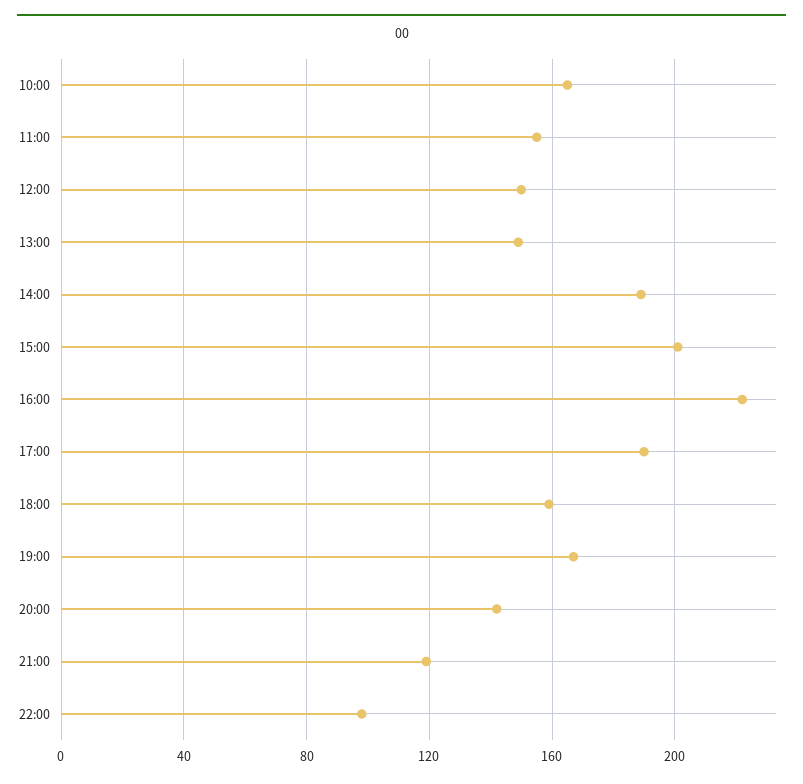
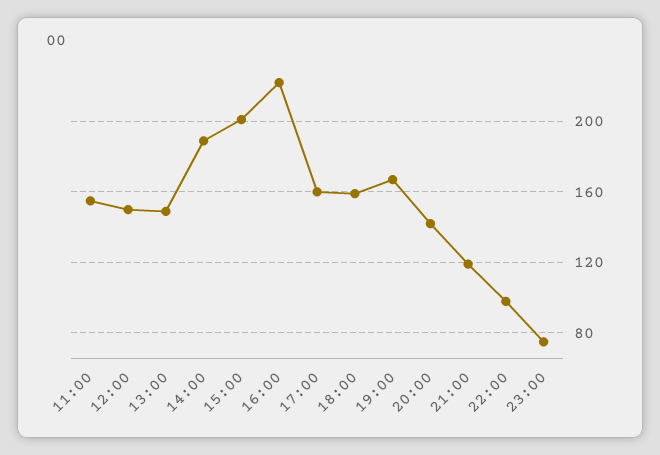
10:00: 165 -> none
17:00: 190 -> 160
23:00: none -> 75

